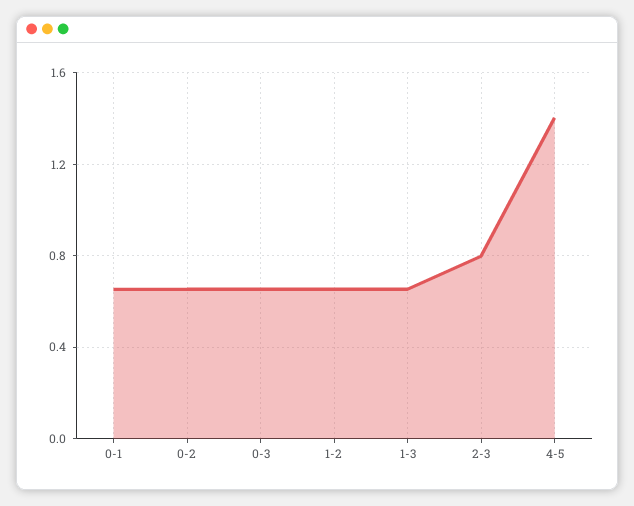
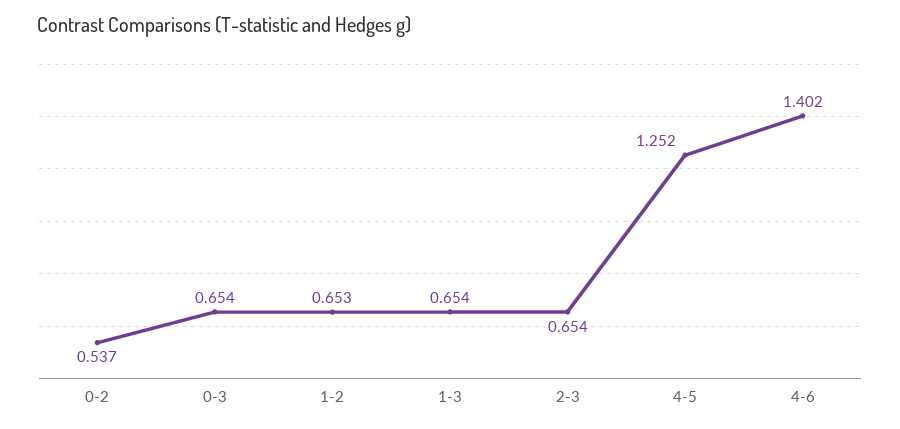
0-1: 0.65 -> none
0-2: 0.65 -> 0.537
2-3: 0.8 -> 0.654
4-5: 1.4 -> 1.252
4-6: none -> 1.402

